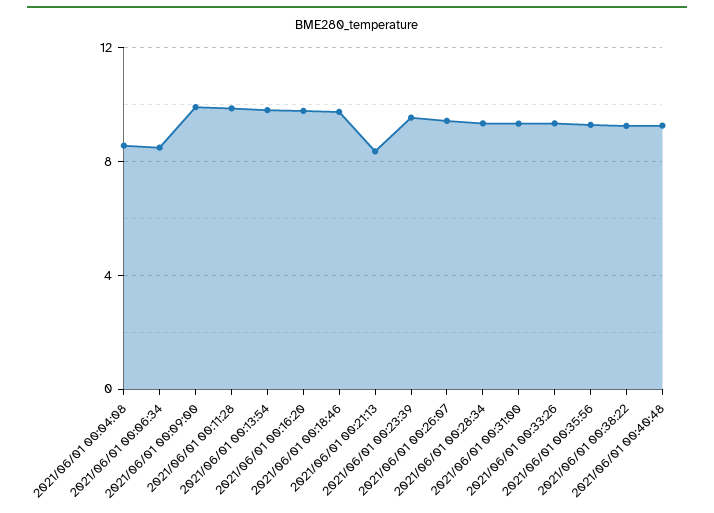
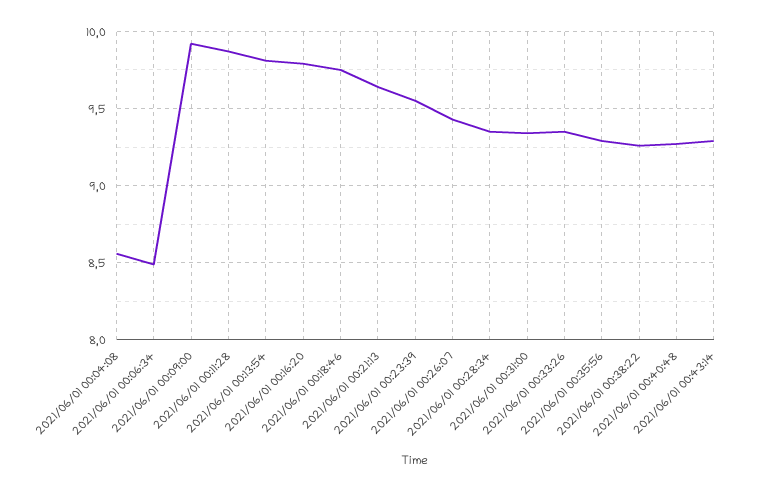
2021/06/01 00:21:13: 8.5 -> 9.65
2021/06/01 00:43:14: none -> 9.3

